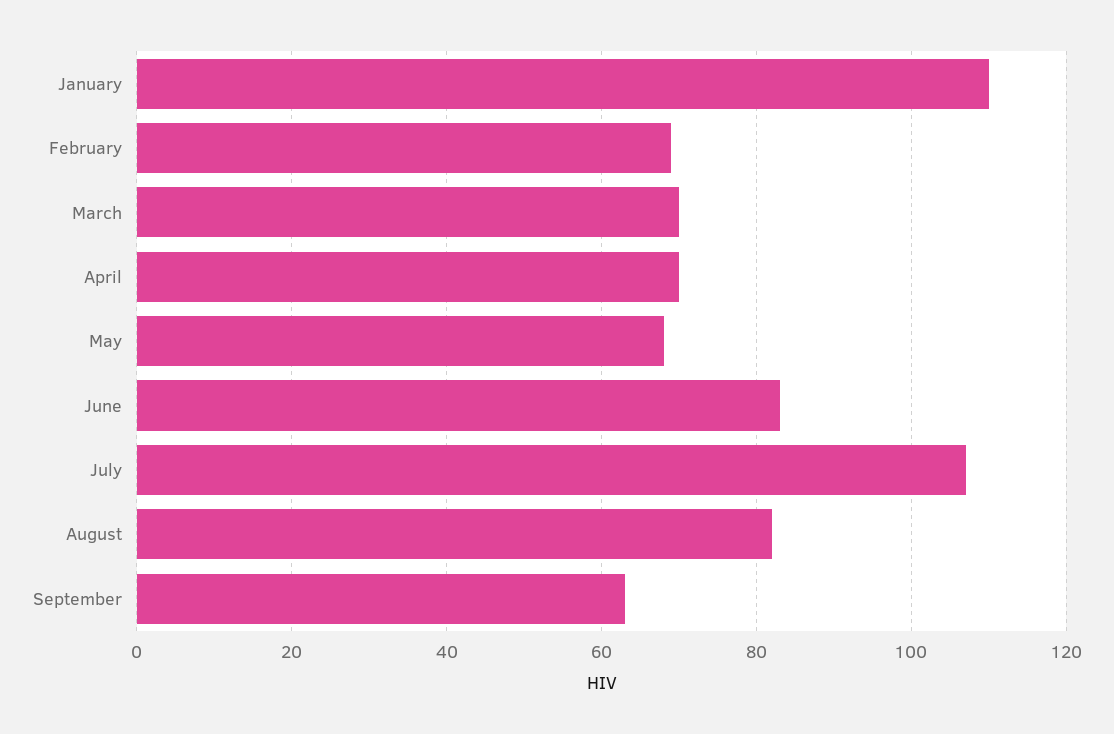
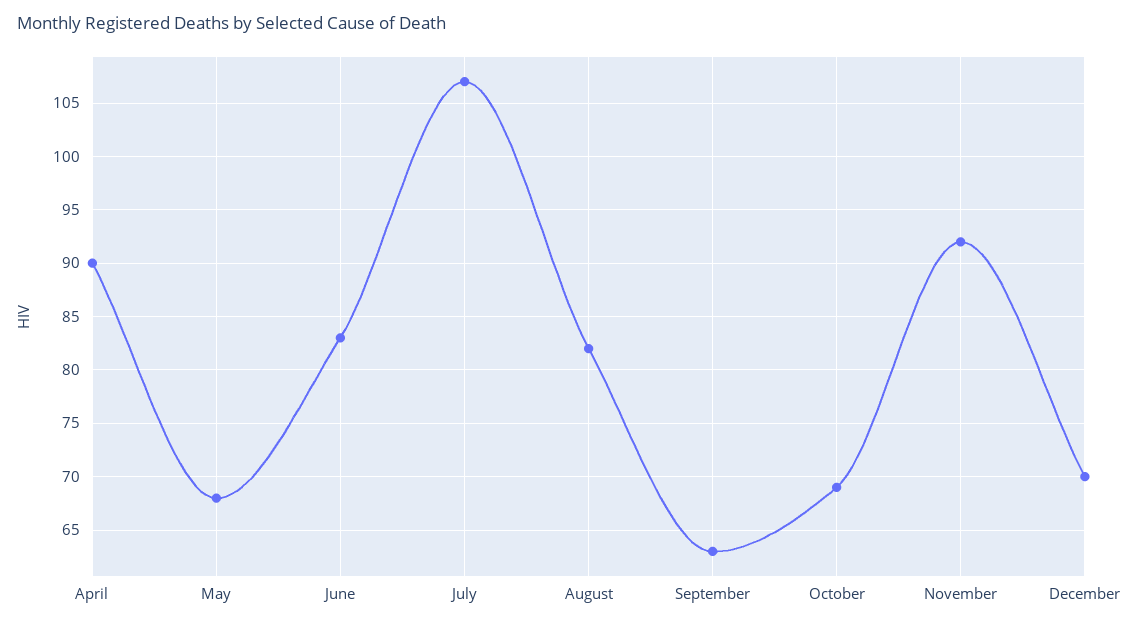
January: 110 -> none
February: 70 -> none
March: 70 -> none
April: 70 -> 90
October: none -> 69
November: none -> 92
December: none -> 70

